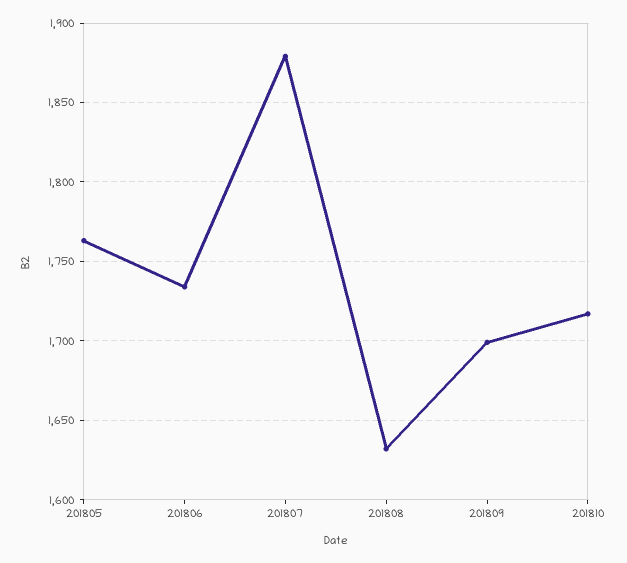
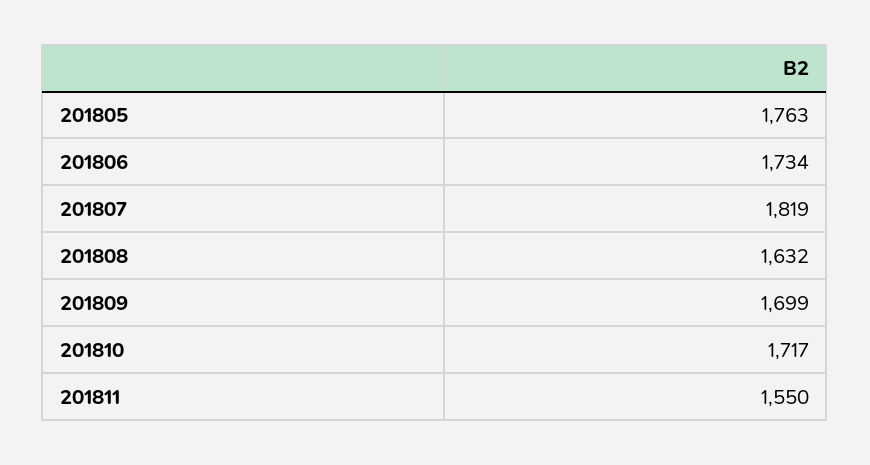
201807: 1880 -> 1819
201811: none -> 1550

